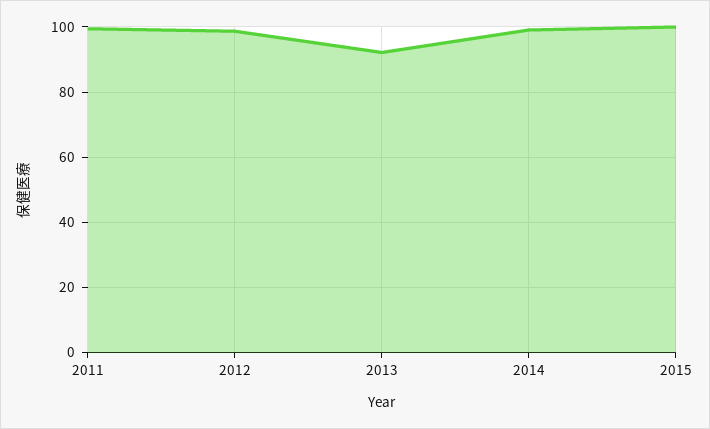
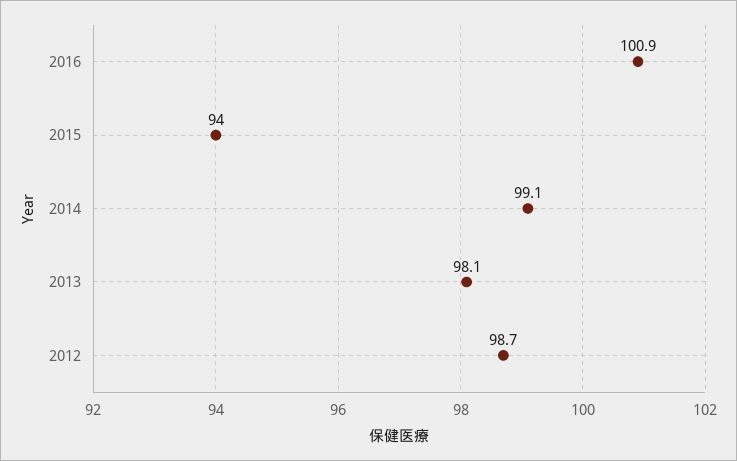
2011: 100 -> none
2013: 92 -> 98.1
2015: 100 -> 94
2016: none -> 100.9

